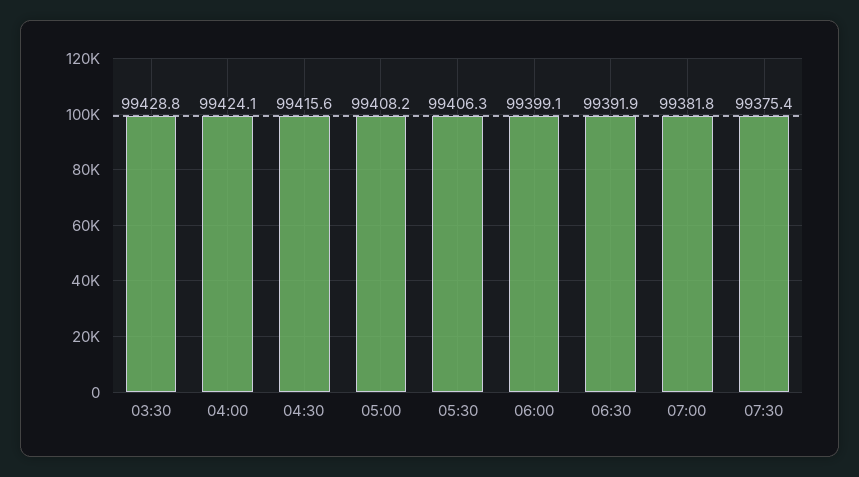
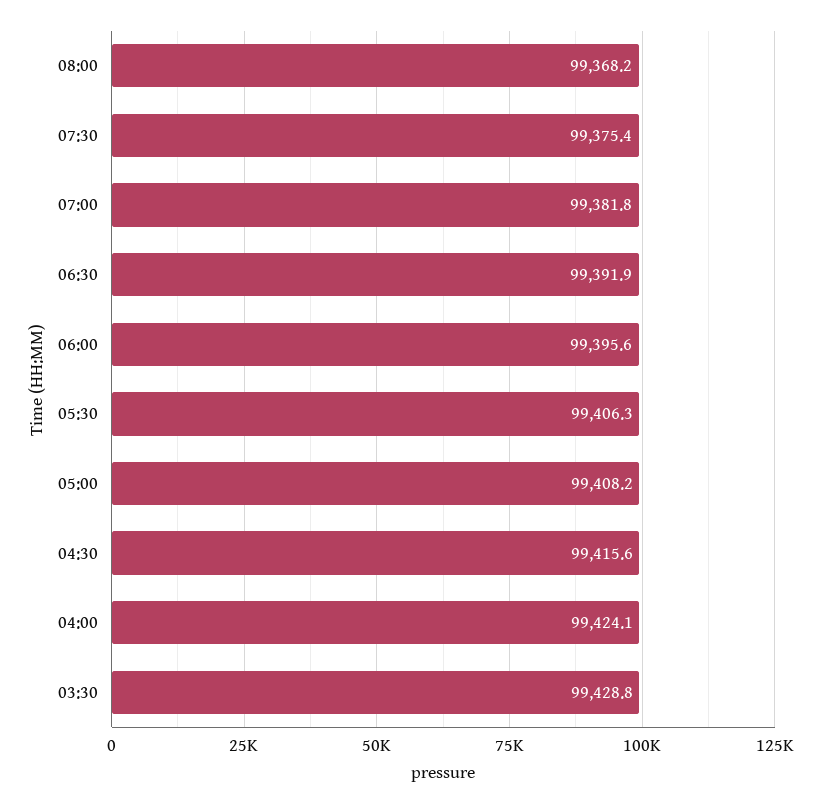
06:00: 99399.1 -> 99395.6
08:00: none -> 99368.2

